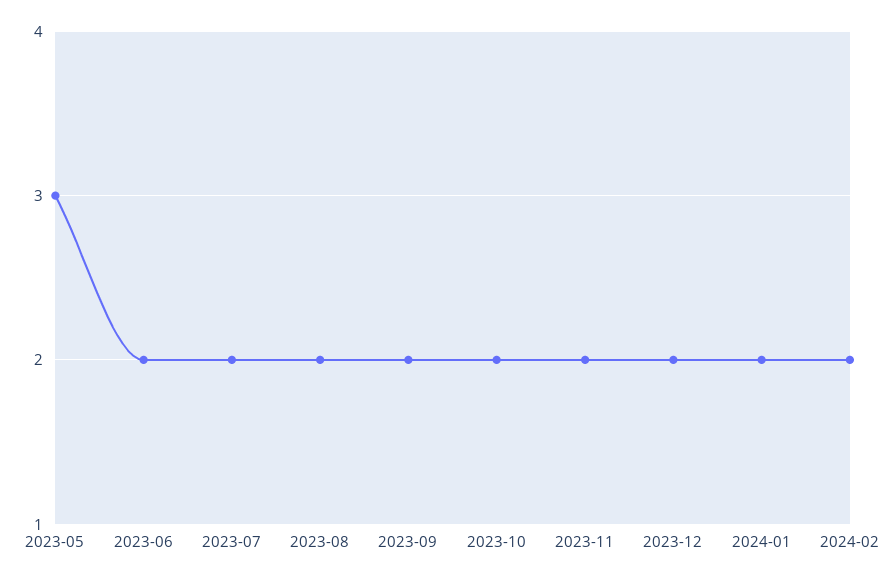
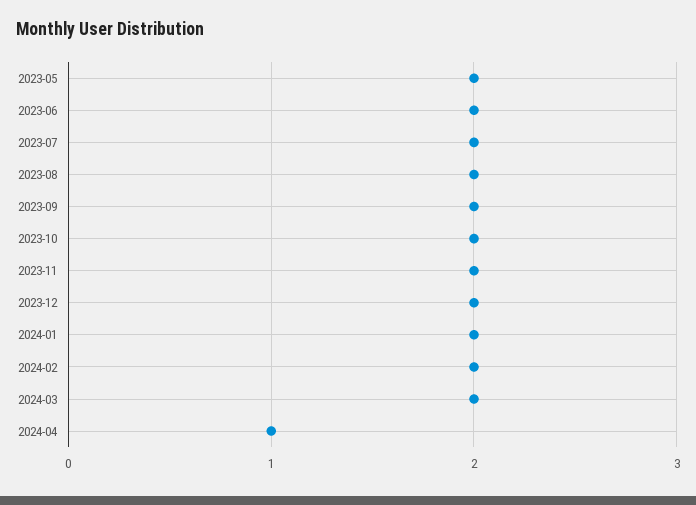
2023-05: 3 -> 2
2024-03: none -> 2
2024-04: none -> 1

